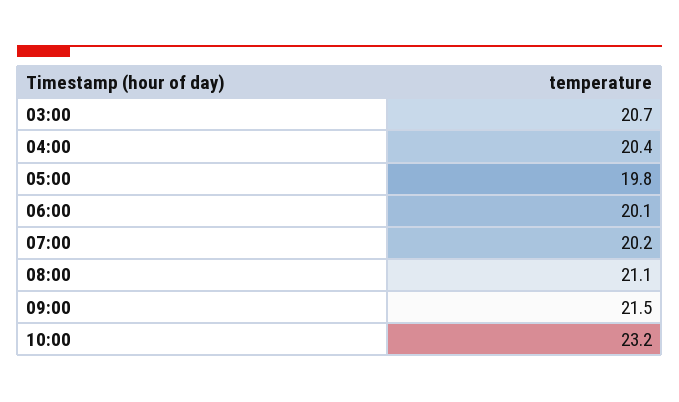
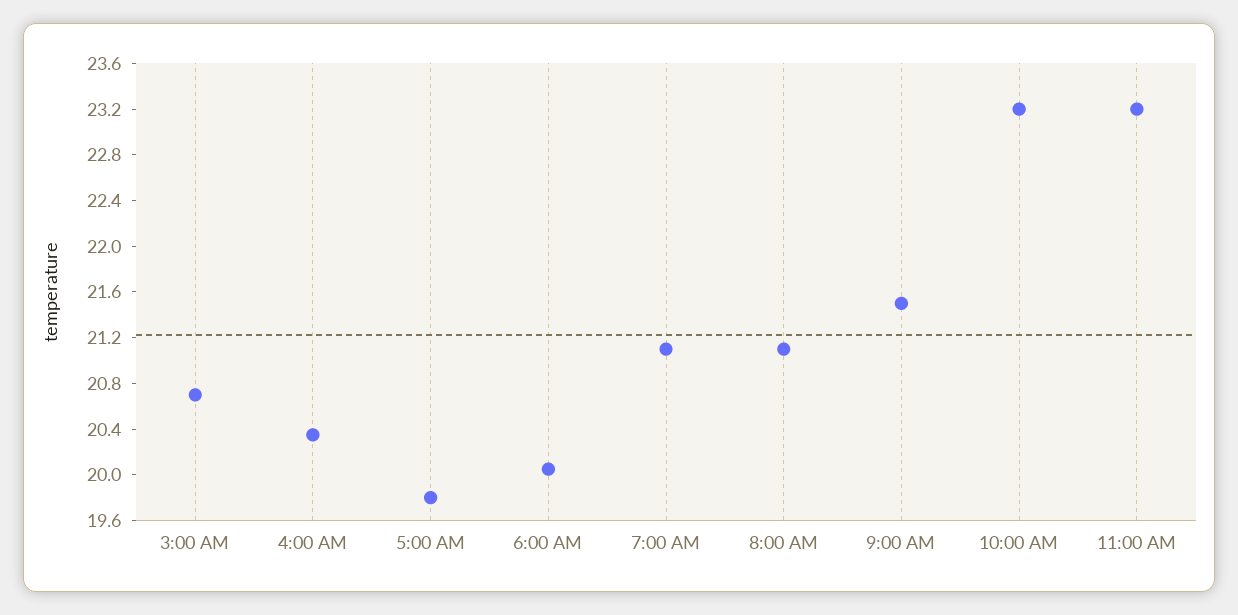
07:00: 20.2 -> 21.1
11:00 AM: none -> 23.2

